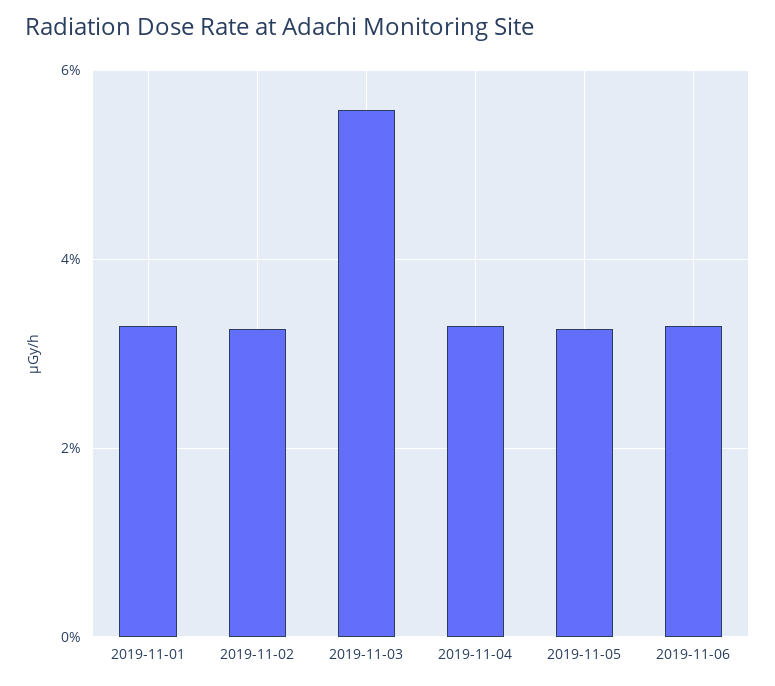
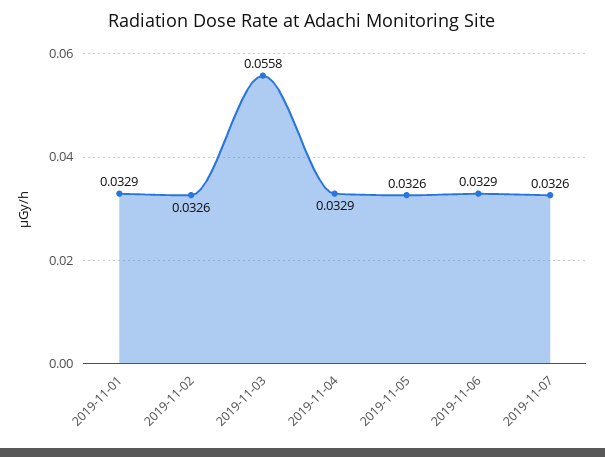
2019-11-07: none -> 0.0326

